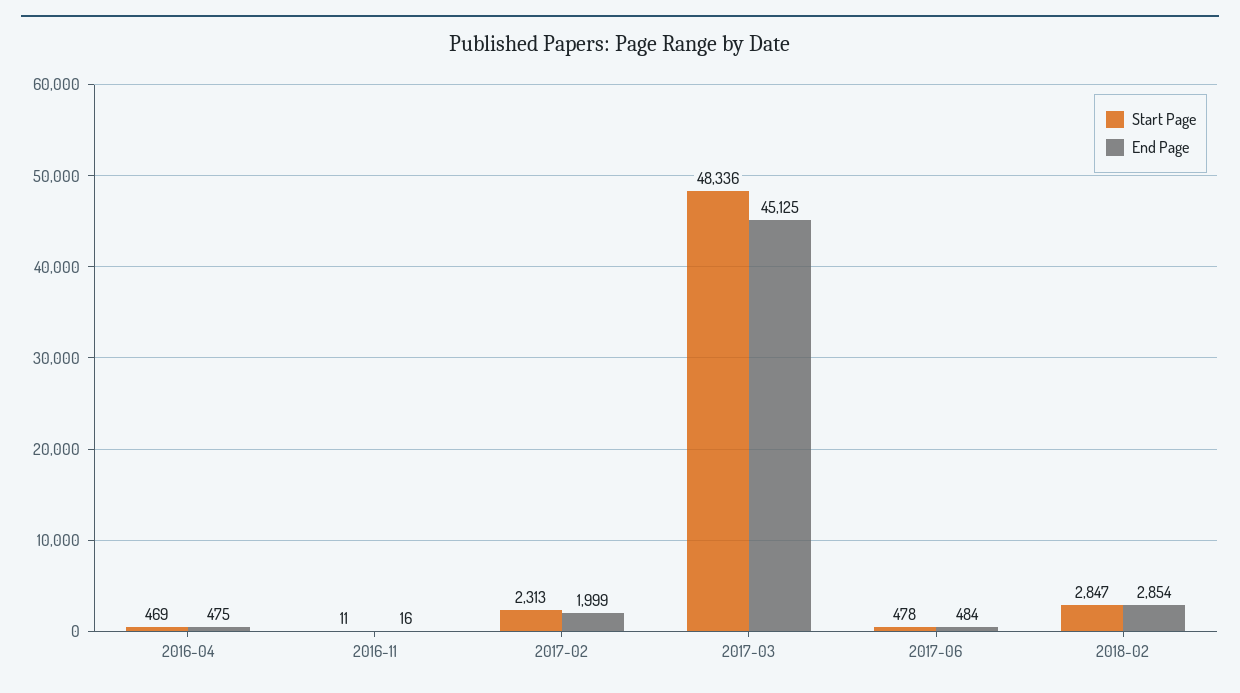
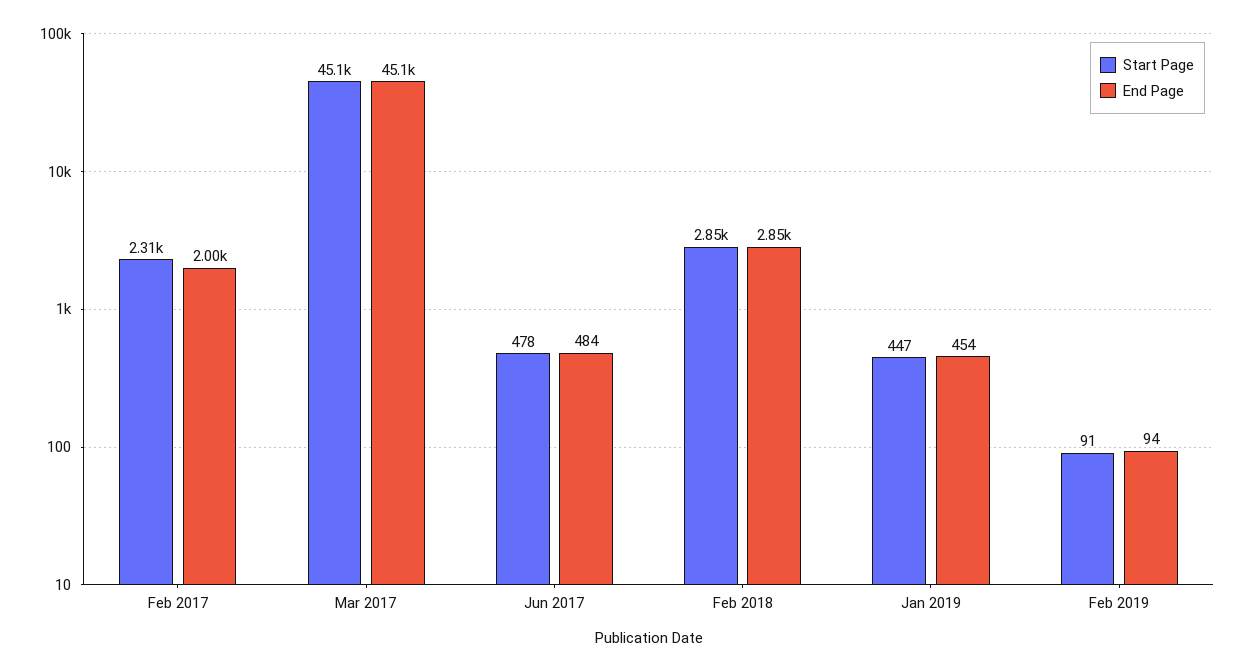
Start Page, 2016-04: 469 -> none
End Page, 2016-04: 475 -> none
Start Page, 2016-11: 11 -> none
End Page, 2016-11: 16 -> none
Start Page, 2017-03: 48336 -> 45100
Start Page, Jan 2019: none -> 447
End Page, Jan 2019: none -> 454
Start Page, Feb 2019: none -> 91
End Page, Feb 2019: none -> 94

